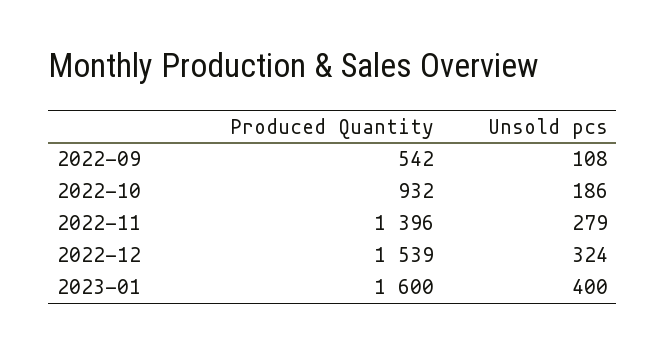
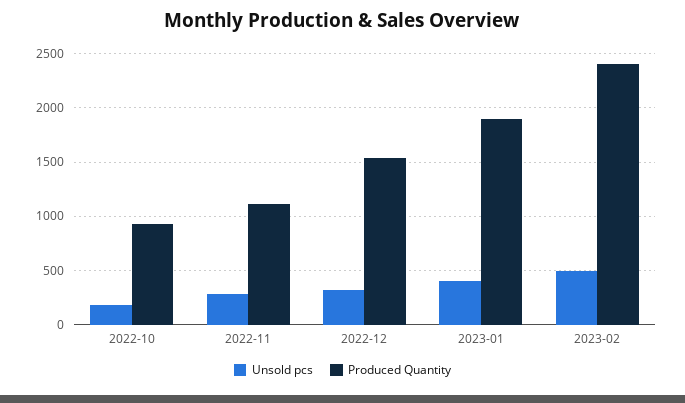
Produced Quantity, 2022-09: 542 -> none
Unsold pcs, 2022-09: 108 -> none
Produced Quantity, 2022-11: 1396 -> 1100
Produced Quantity, 2023-01: 1600 -> 1900
Unsold pcs, 2023-02: none -> 500
Produced Quantity, 2023-02: none -> 2400

